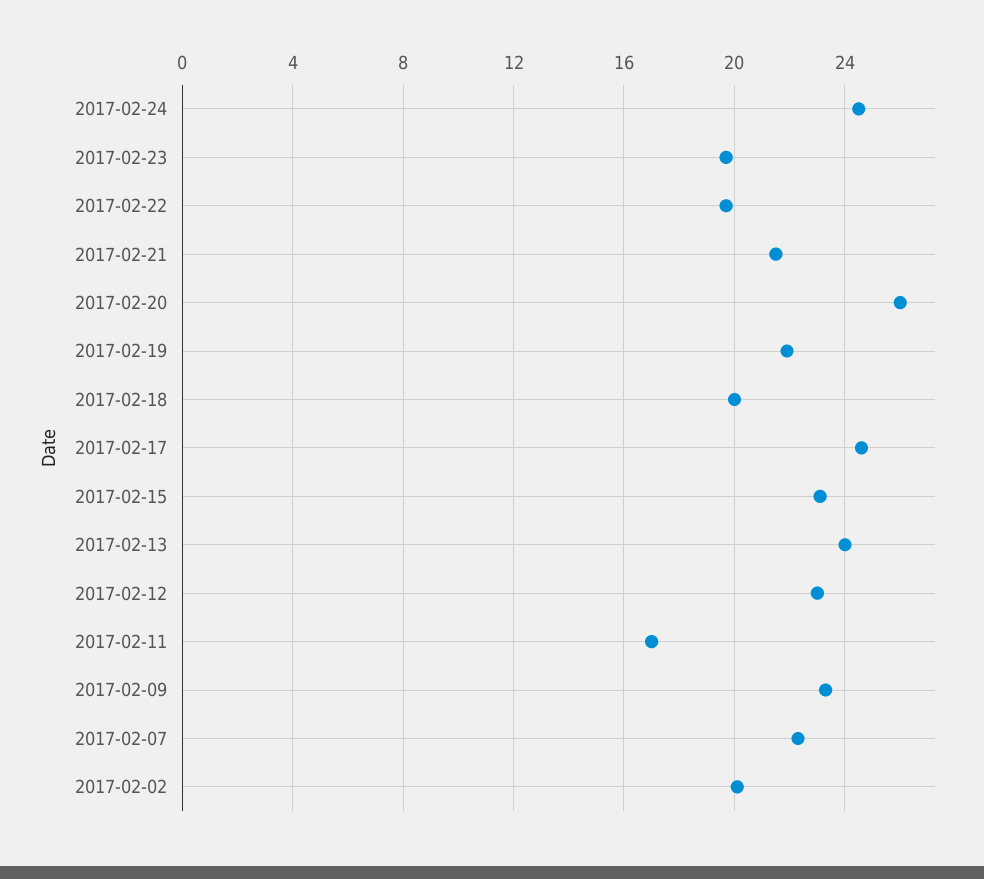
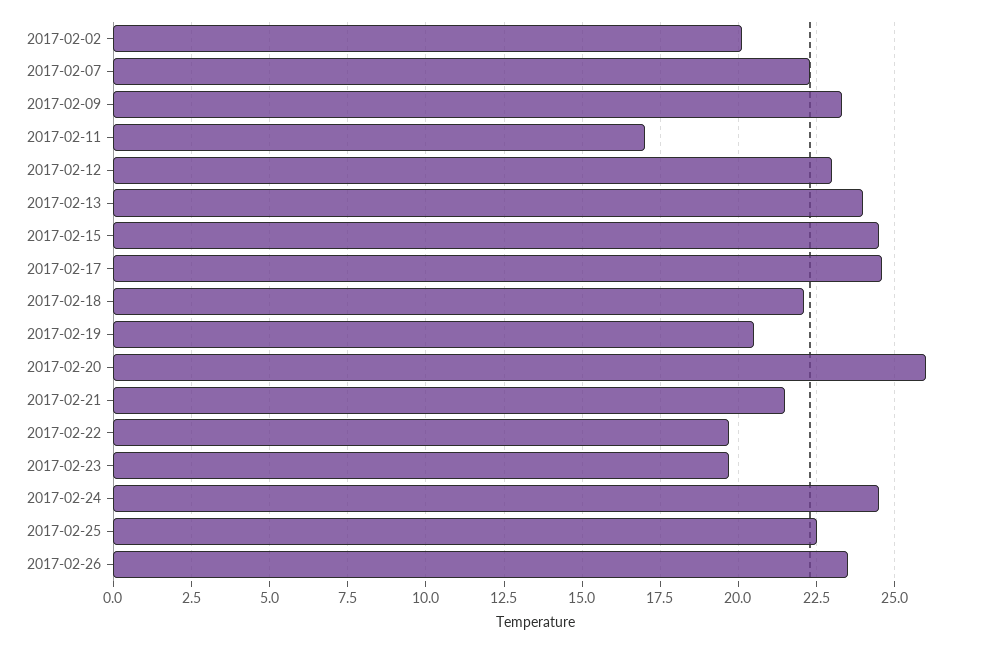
2017-02-19: 22 -> 20.5
2017-02-18: 20 -> 22
2017-02-15: 23 -> 24.5
2017-02-25: none -> 22.5
2017-02-26: none -> 23.5

